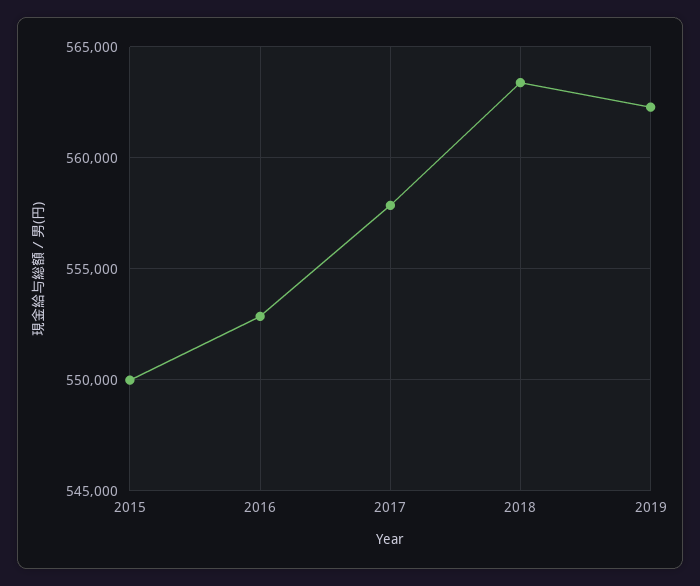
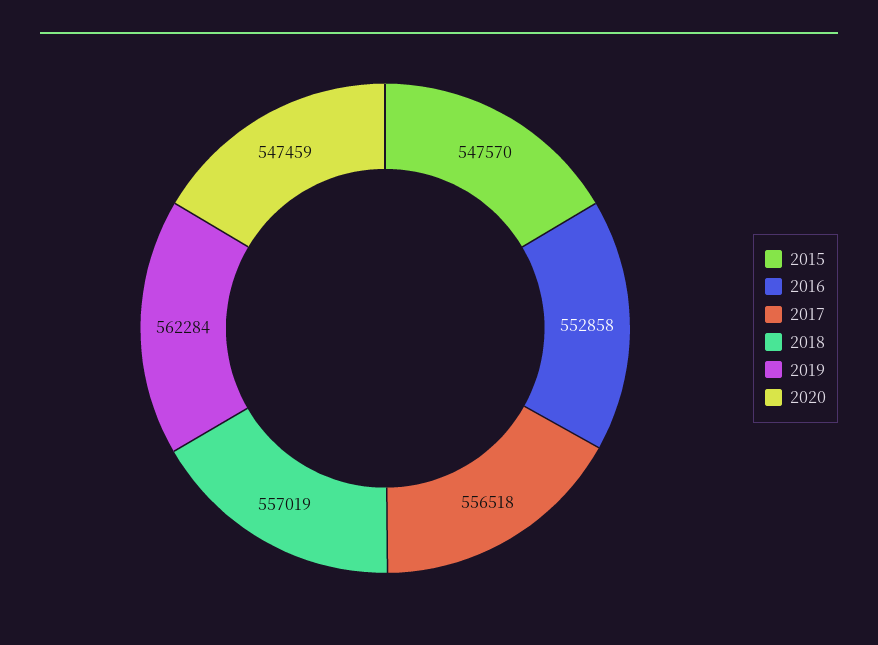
2015: 550000 -> 547570
2017: 558000 -> 556518
2018: 563500 -> 557019
2020: none -> 547459

